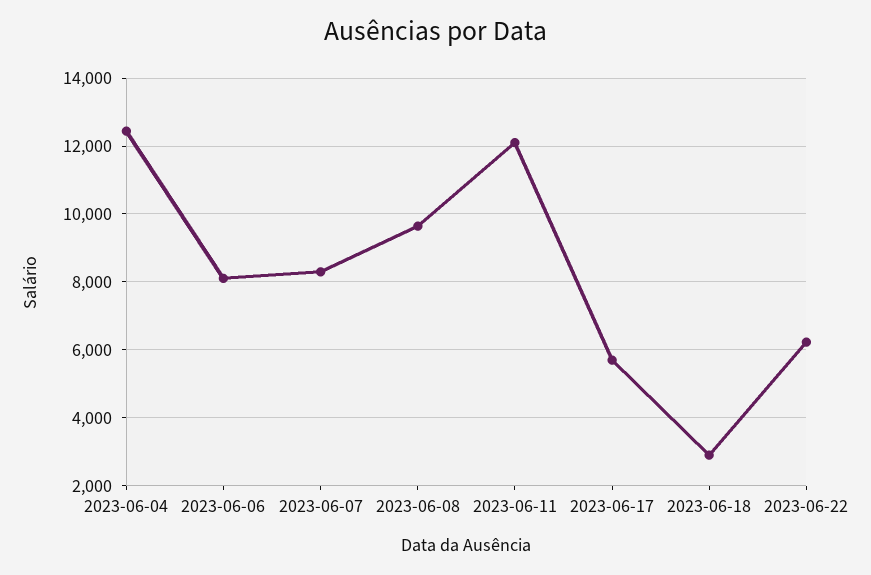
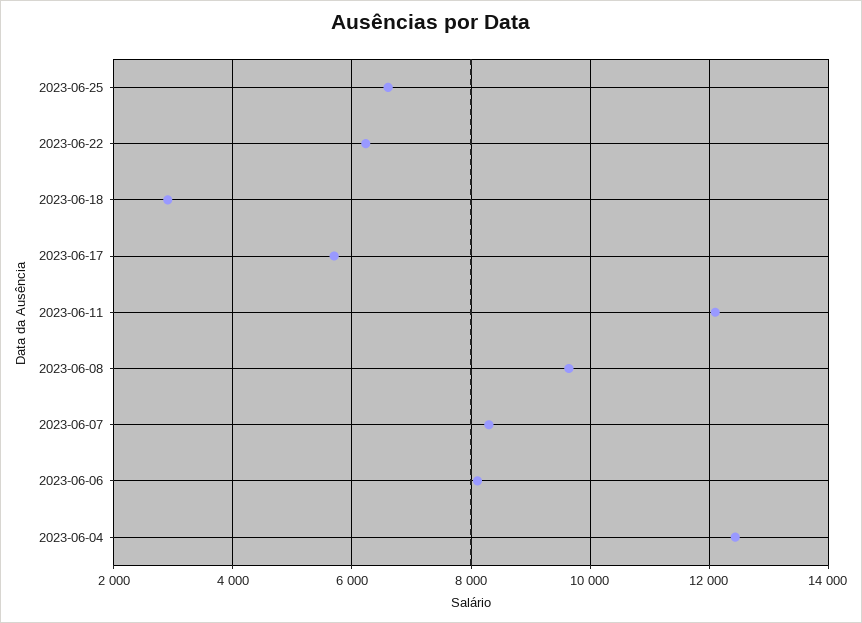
2023-06-25: none -> 6600

